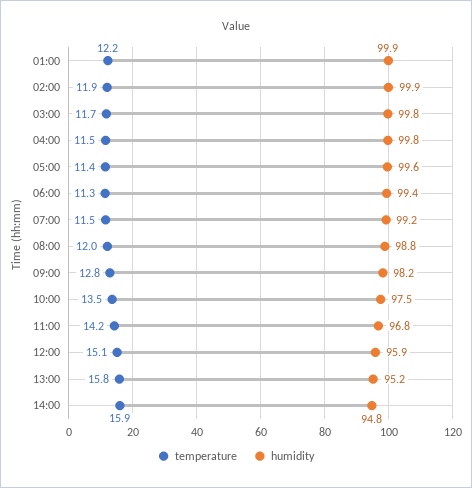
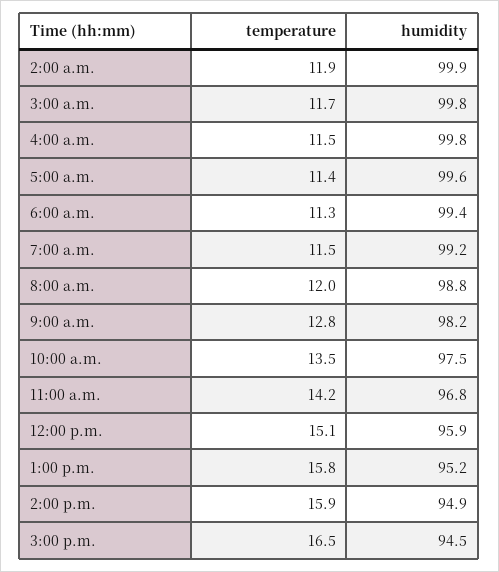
temperature, 01:00: 12.2 -> none
humidity, 01:00: 99.9 -> none
humidity, 14:00: 94.8 -> 94.9
temperature, 3:00 p.m.: none -> 16.5
humidity, 3:00 p.m.: none -> 94.5

